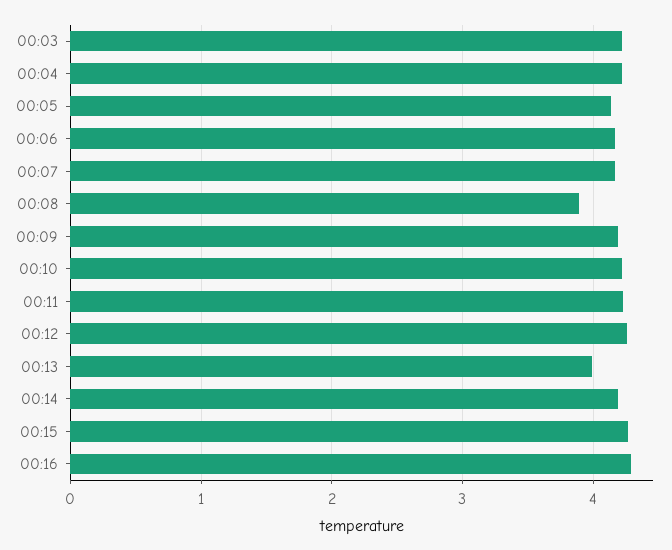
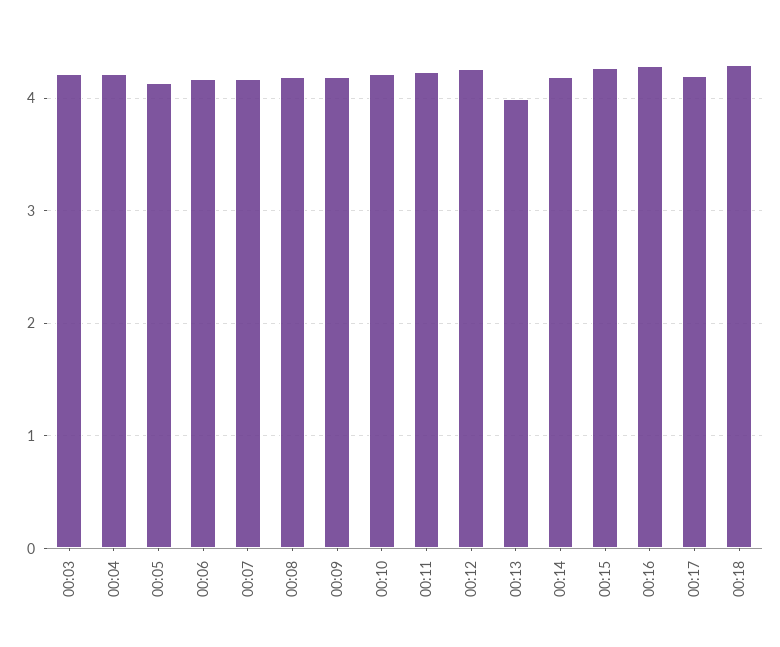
00:08: 3.9 -> 4.2
00:17: none -> 4.2
00:18: none -> 4.3

